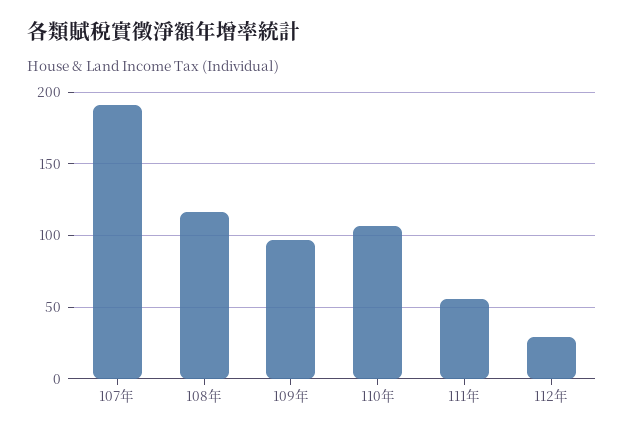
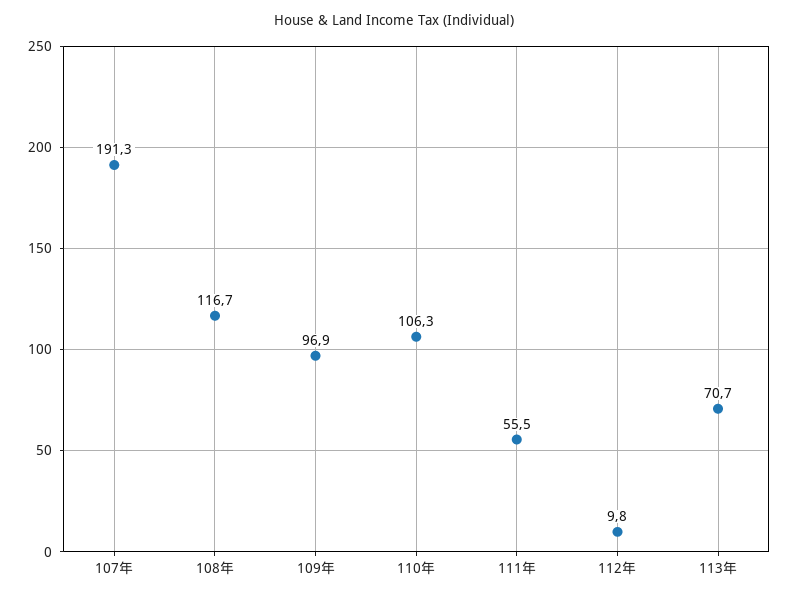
112年: 30 -> 9.8
113年: none -> 70.7

